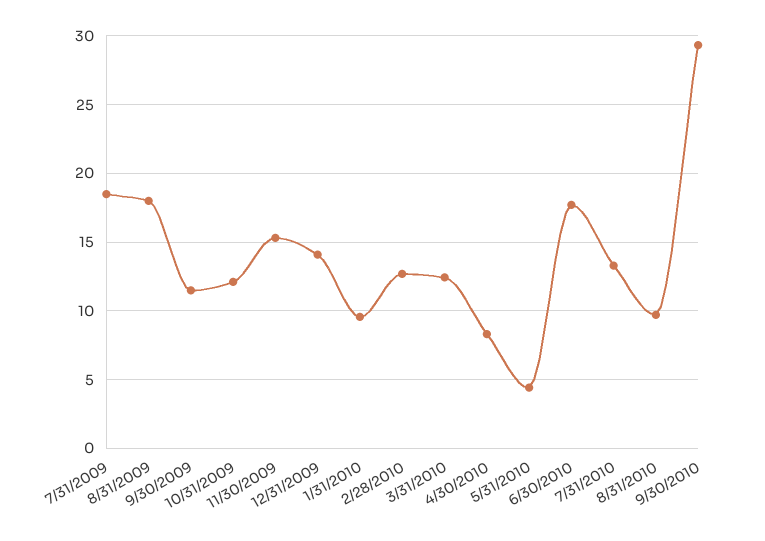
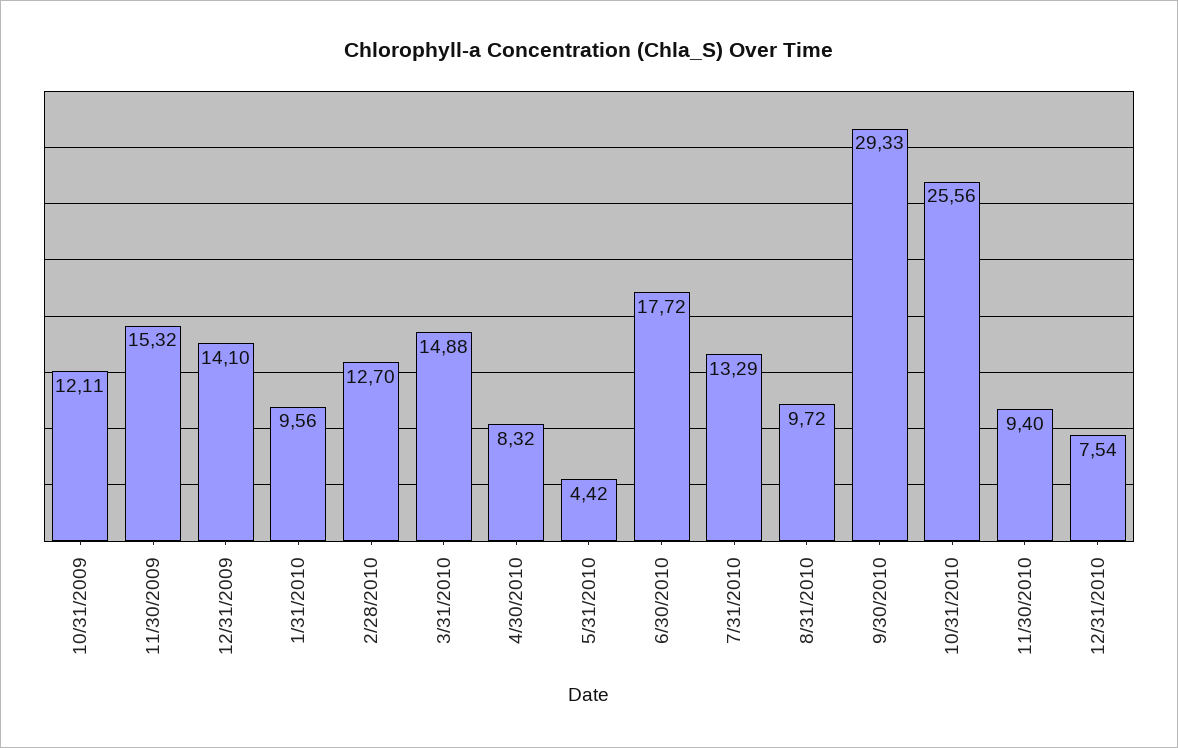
7/31/2009: 18.5 -> none
8/31/2009: 18 -> none
9/30/2009: 11.5 -> none
3/31/2010: 12.5 -> 14.88
10/31/2010: none -> 25.56
11/30/2010: none -> 9.4
12/31/2010: none -> 7.54

